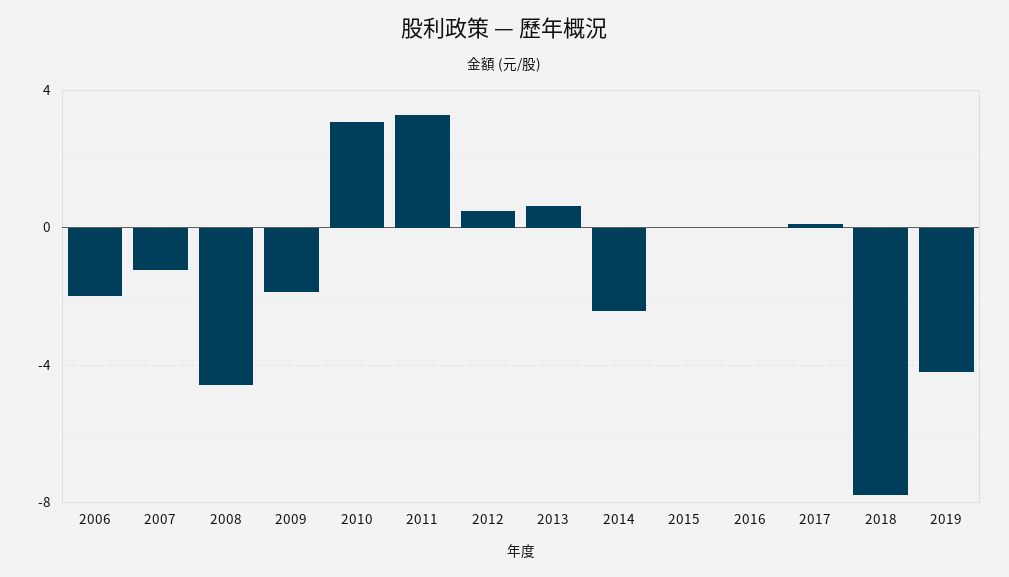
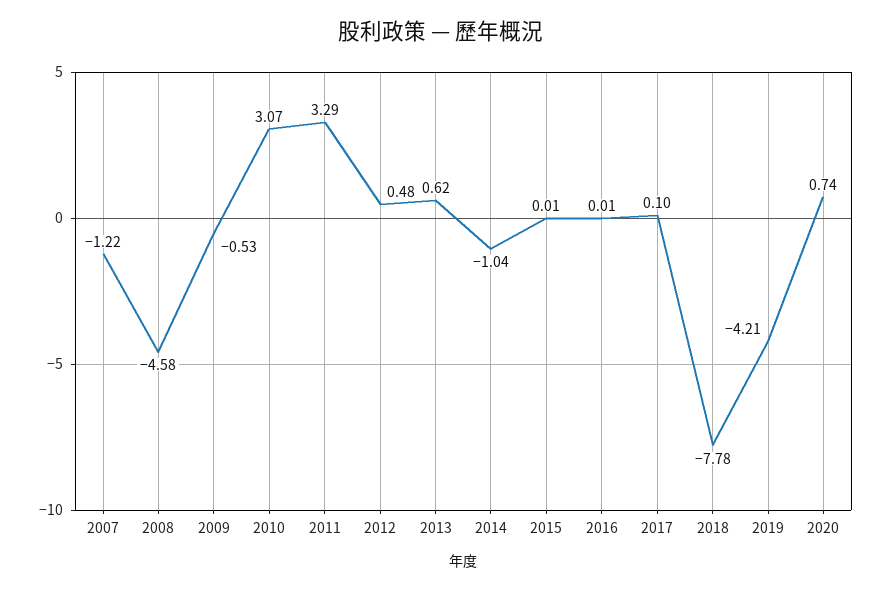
2006: -2 -> none
2009: -2 -> -0.53
2014: -2.5 -> -1.04
2020: none -> 0.74

